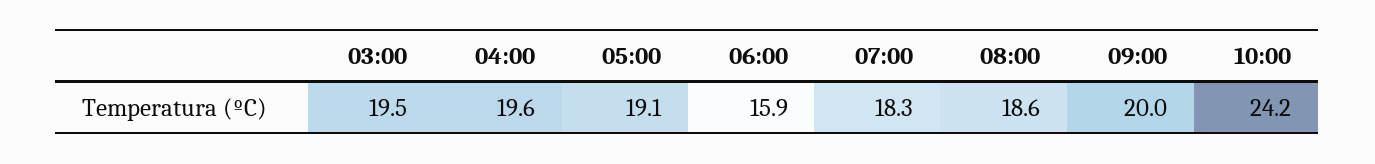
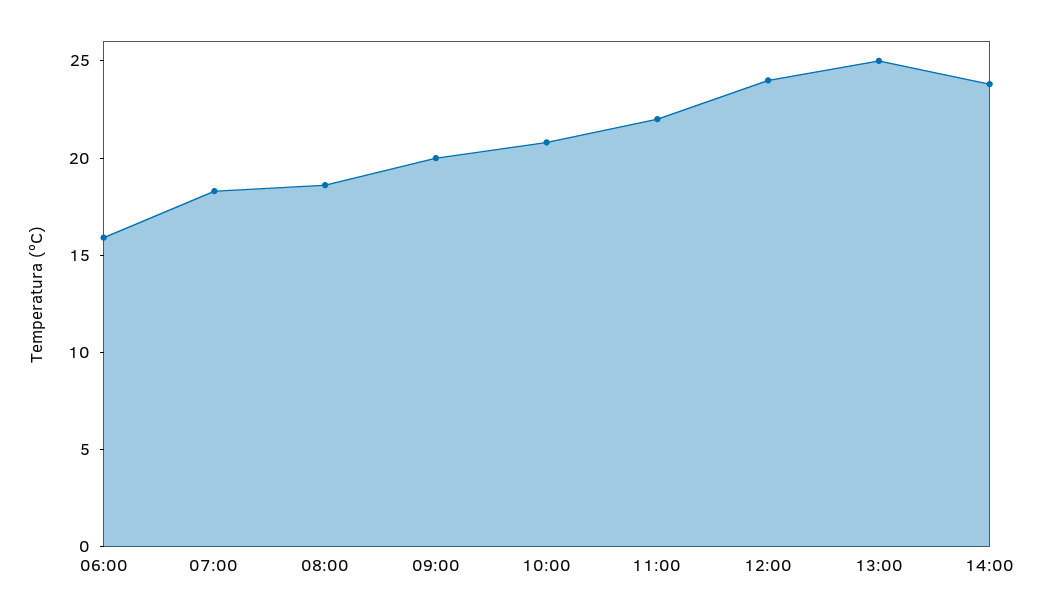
03:00: 19.5 -> none
04:00: 19.6 -> none
05:00: 19.1 -> none
10:00: 24.2 -> 21
11:00: none -> 22
12:00: none -> 24
13:00: none -> 25
14:00: none -> 24

